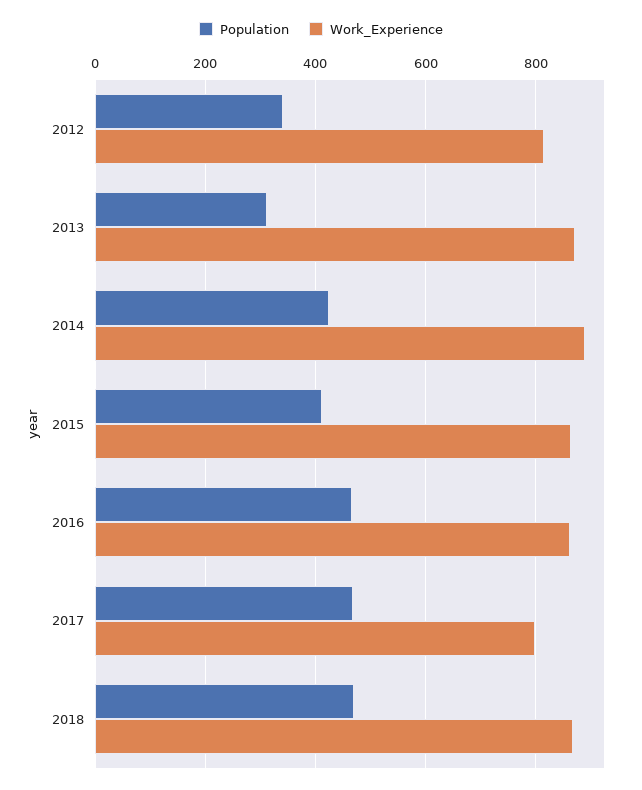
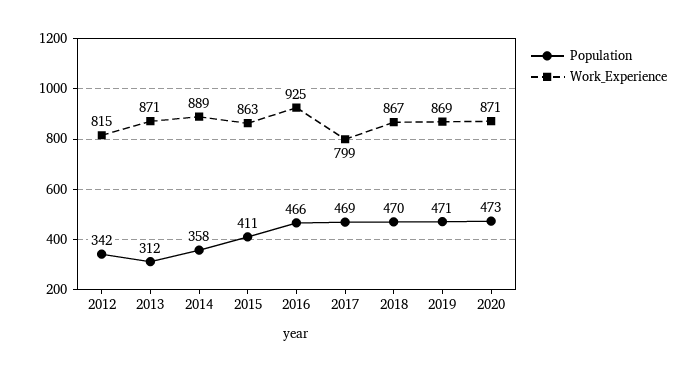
Population, 2014: 420 -> 358
Work_Experience, 2016: 860 -> 925
Population, 2019: none -> 471
Work_Experience, 2019: none -> 869
Population, 2020: none -> 473
Work_Experience, 2020: none -> 871

